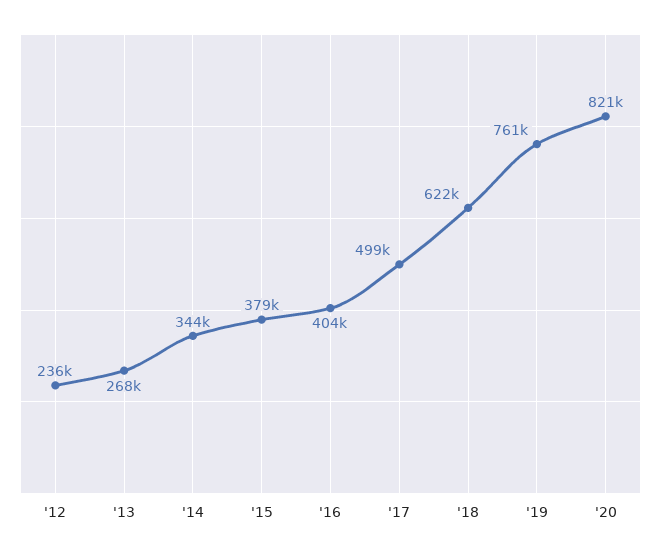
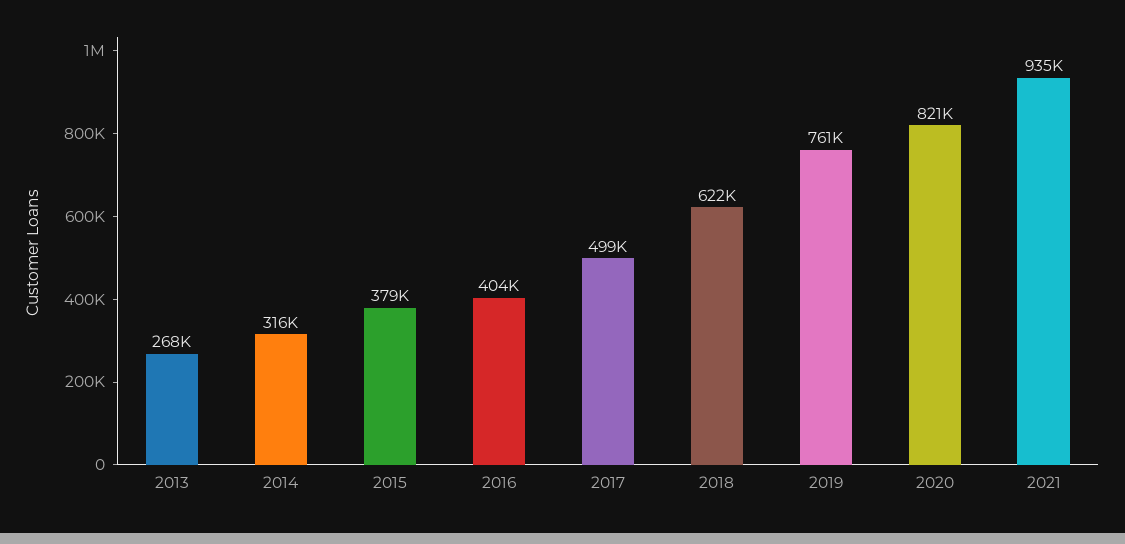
'12: 236000 -> none
'14: 344000 -> 316000
2021: none -> 935000

